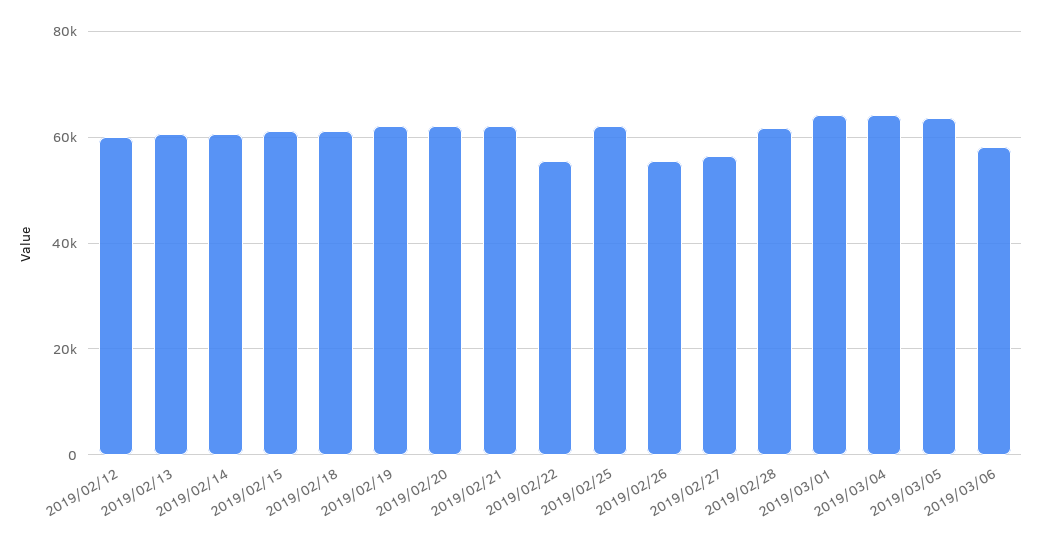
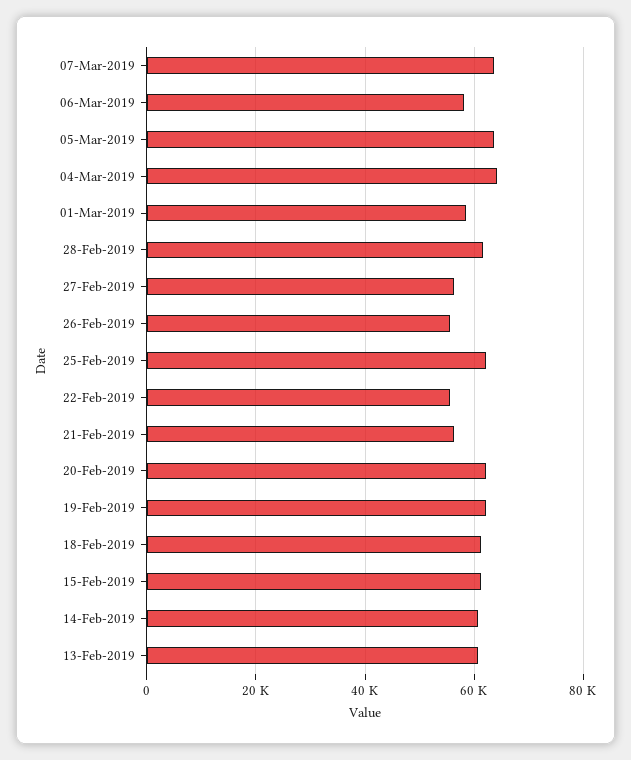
2019/02/12: 60000 -> none
2019/02/21: 62000 -> 56000
2019/03/01: 64000 -> 58000
07-Mar-2019: none -> 64000

